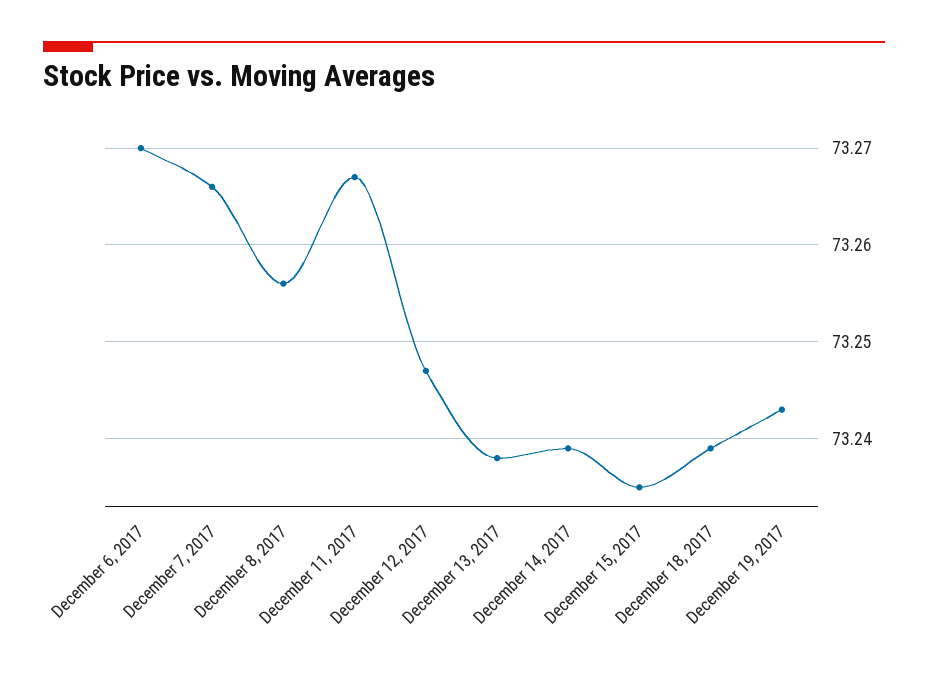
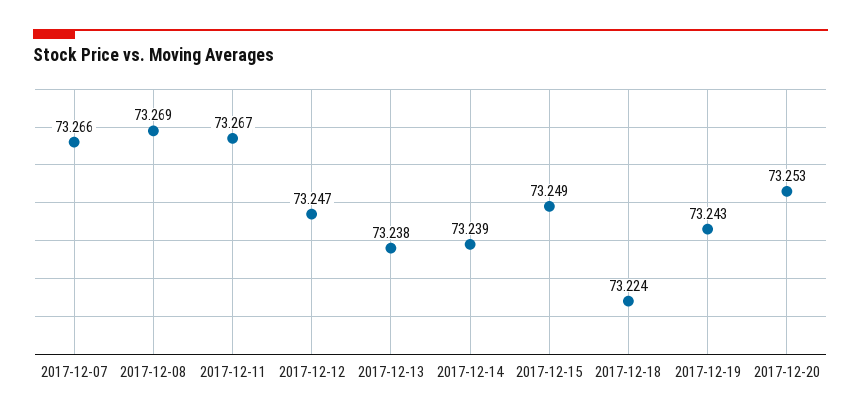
December 6, 2017: 73.27 -> none
December 8, 2017: 73.256 -> 73.269
December 15, 2017: 73.235 -> 73.249
December 18, 2017: 73.239 -> 73.224
2017-12-20: none -> 73.253

